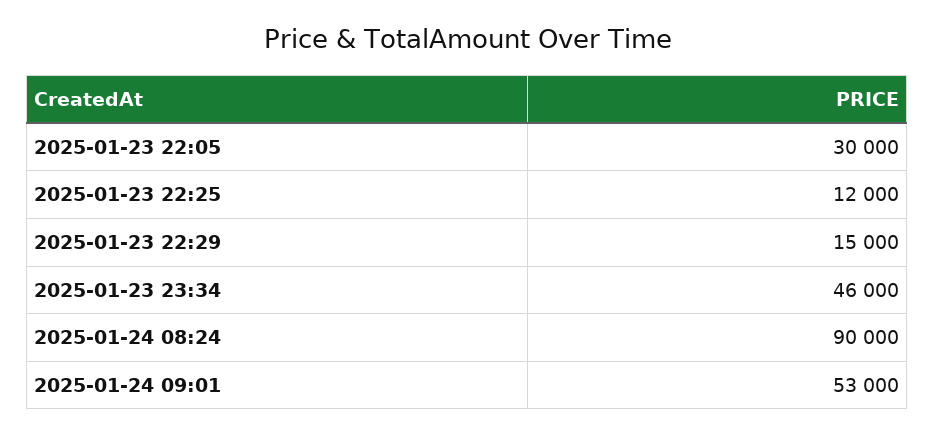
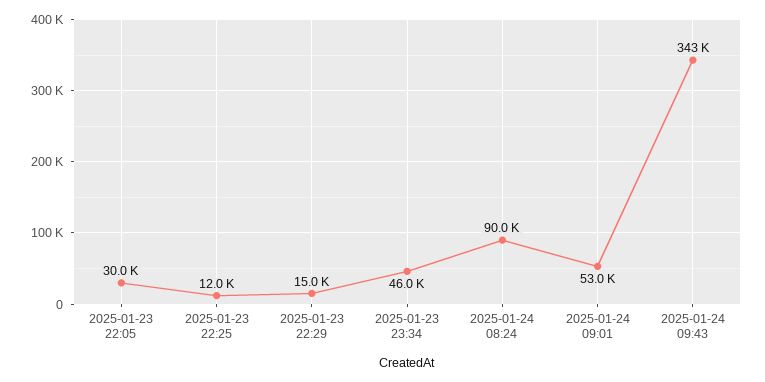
2025-01-24 09:43: none -> 343000

